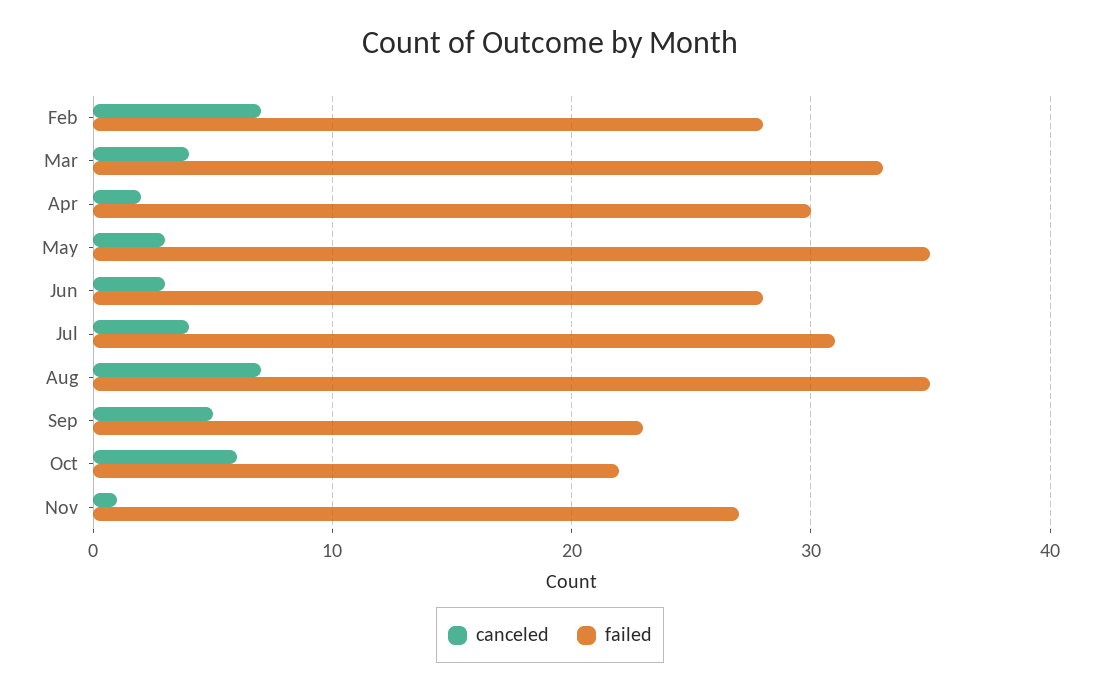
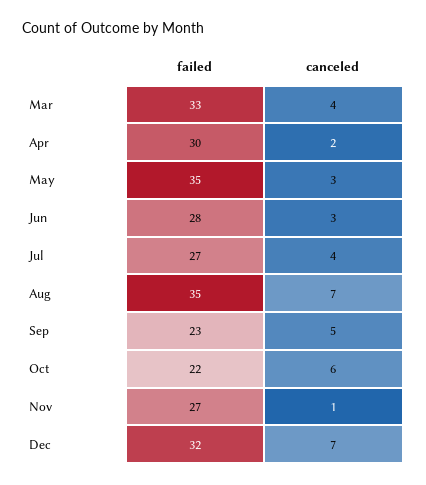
canceled, Feb: 7 -> none
failed, Feb: 28 -> none
failed, Jul: 31 -> 27
failed, Dec: none -> 32
canceled, Dec: none -> 7

